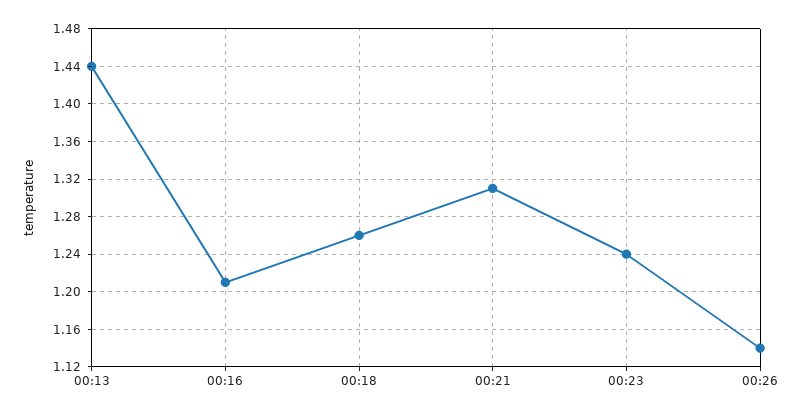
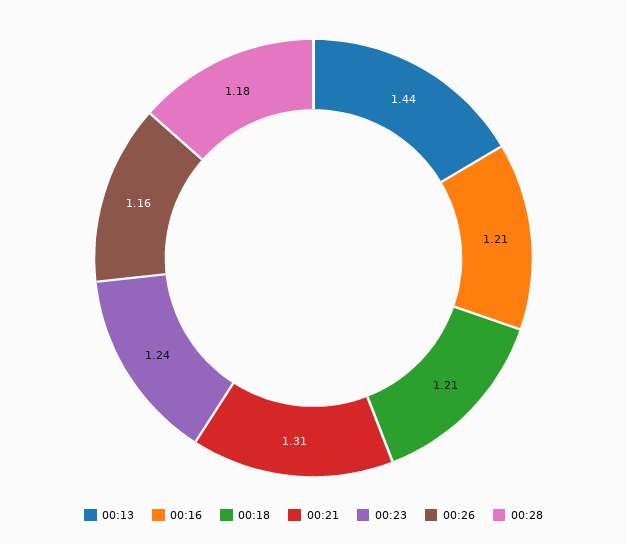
00:18: 1.26 -> 1.21
00:26: 1.14 -> 1.16
00:28: none -> 1.18

